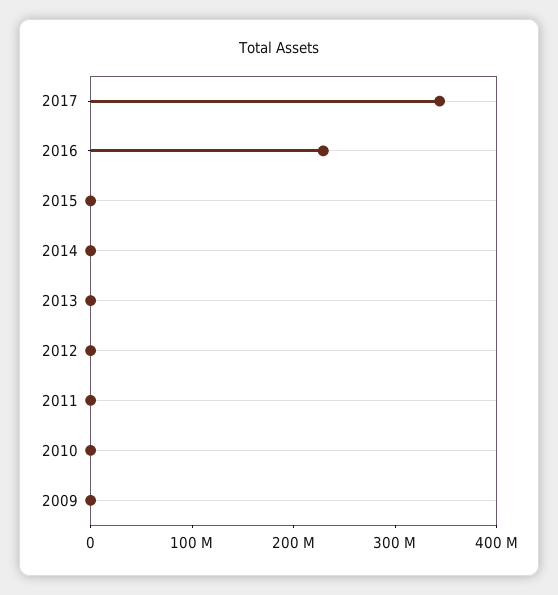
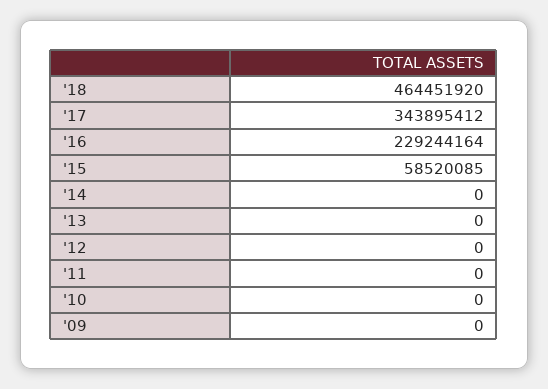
2015: 0 -> 58520085
'18: none -> 464451920

